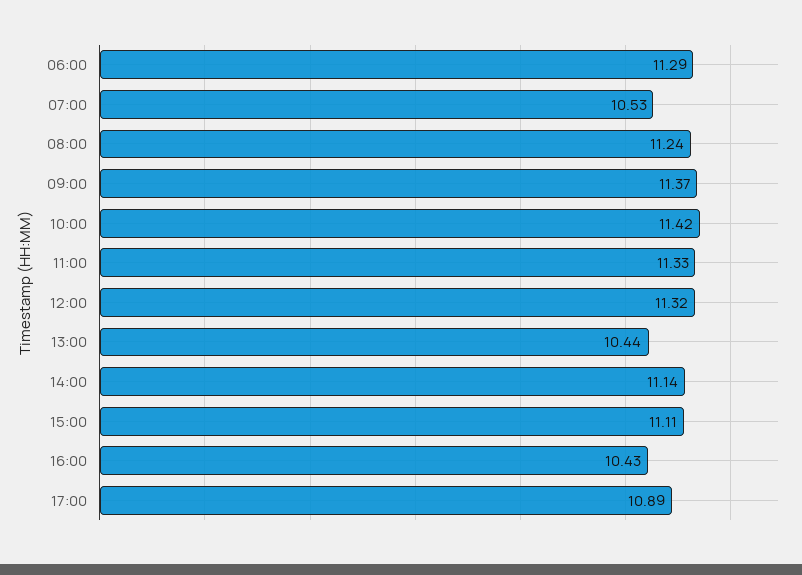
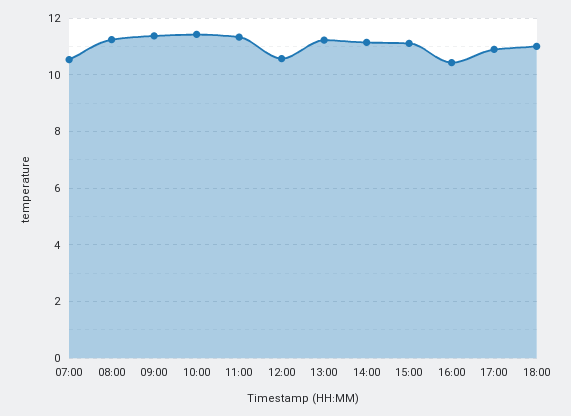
06:00: 11.29 -> none
12:00: 11.32 -> 10.5
13:00: 10.44 -> 11.25
18:00: none -> 11

